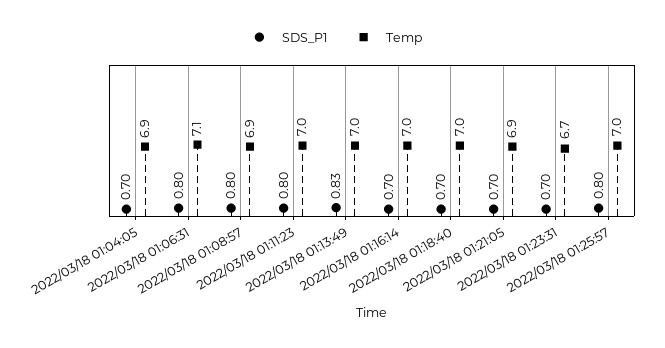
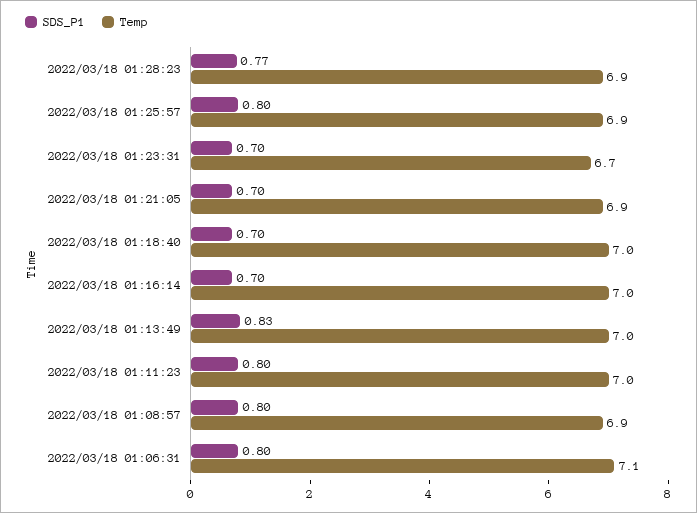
SDS_P1, 2022/03/18 01:04:05: 0.7 -> none
Temp, 2022/03/18 01:04:05: 6.9 -> none
Temp, 2022/03/18 01:25:57: 7 -> 6.9
SDS_P1, 2022/03/18 01:28:23: none -> 0.77
Temp, 2022/03/18 01:28:23: none -> 6.9

